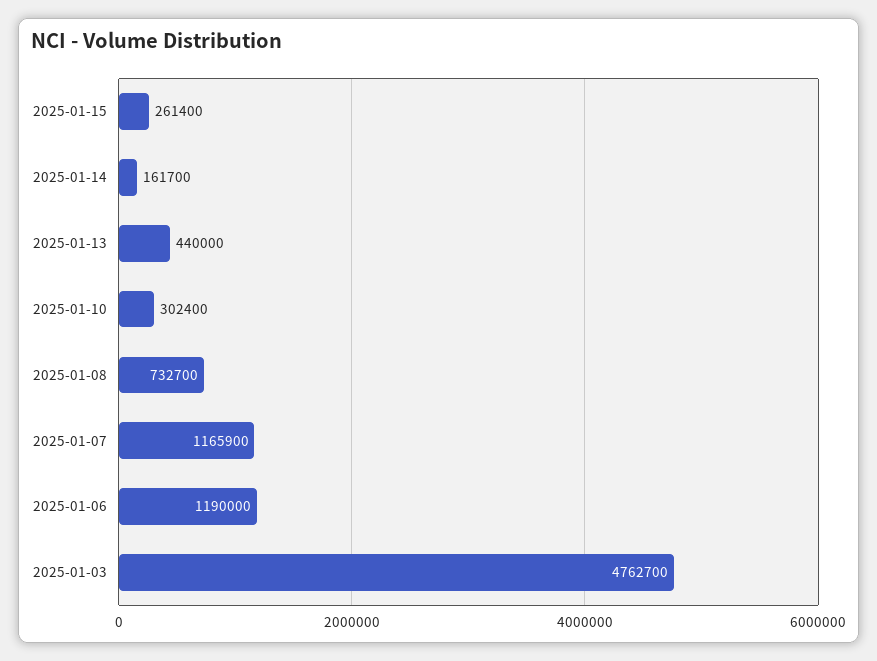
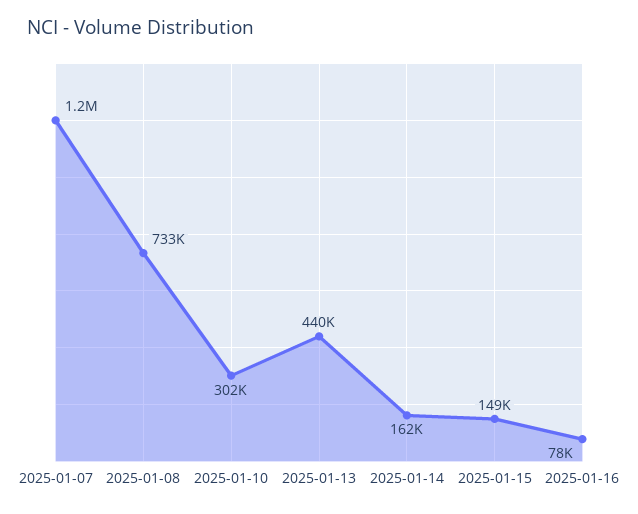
2025-01-15: 261400 -> 149000
2025-01-06: 1190000 -> none
2025-01-03: 4762700 -> none
2025-01-16: none -> 78000

